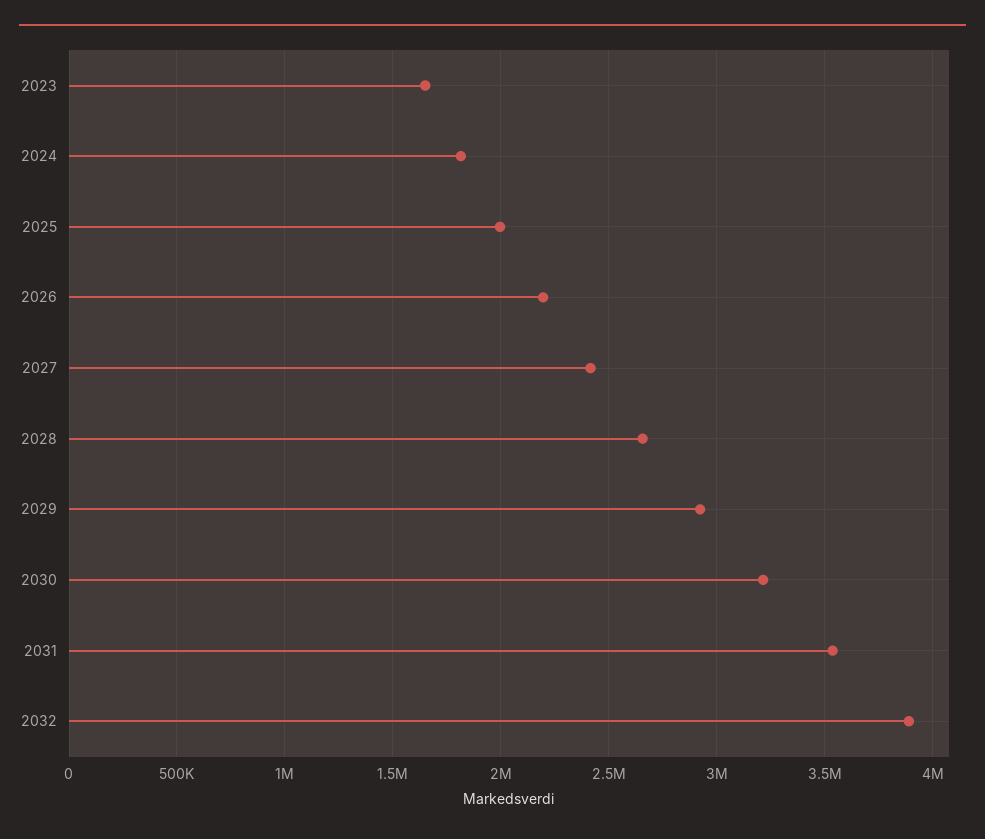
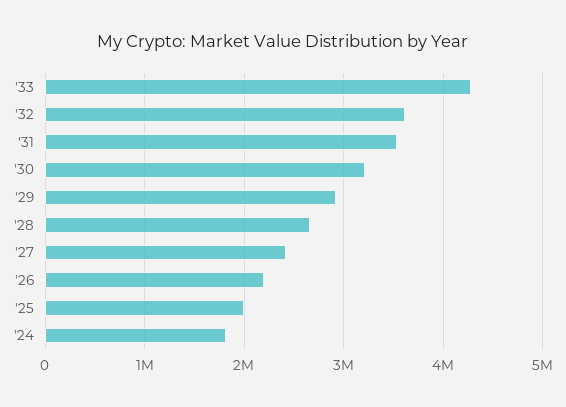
2023: 1650000 -> none
2032: 3900000 -> 3600000
'33: none -> 4300000

